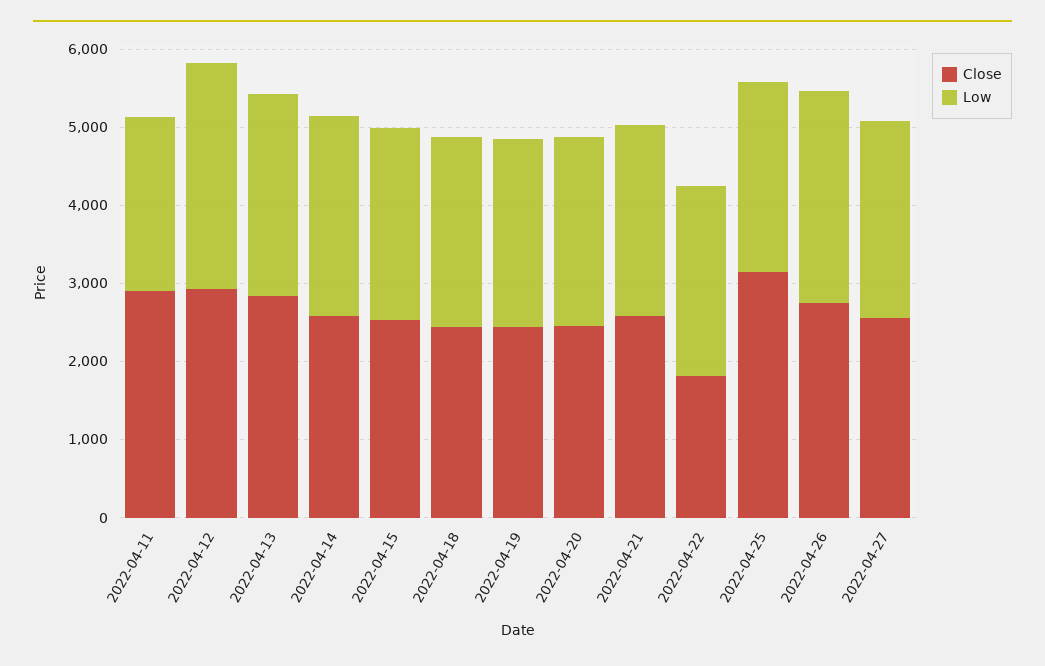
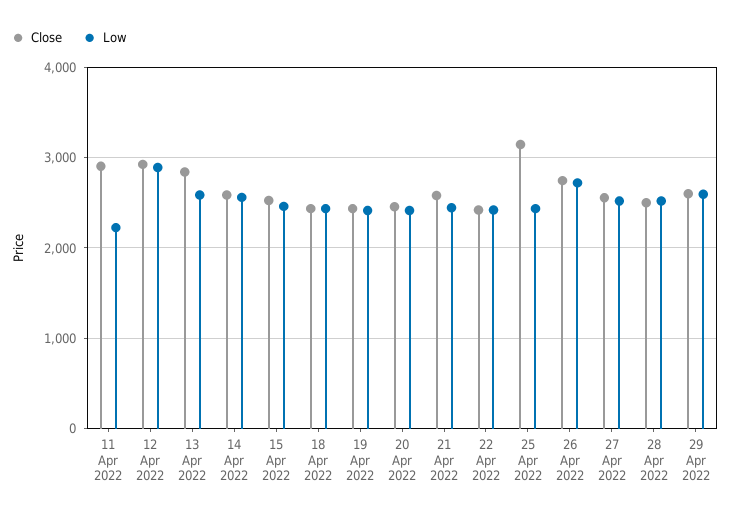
Close, 2022-04-22: 1800 -> 2400
Close, 28 Apr 2022: none -> 2500
Low, 28 Apr 2022: none -> 2500
Close, 29 Apr 2022: none -> 2600
Low, 29 Apr 2022: none -> 2600

